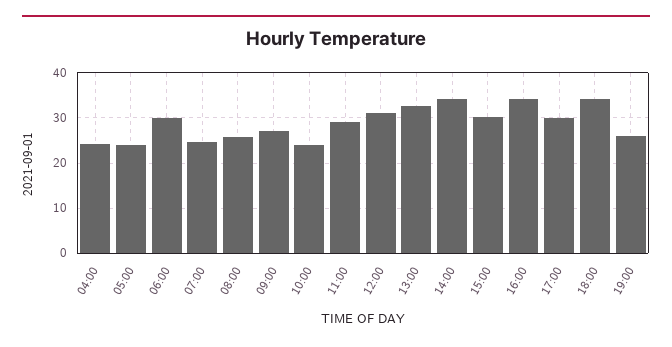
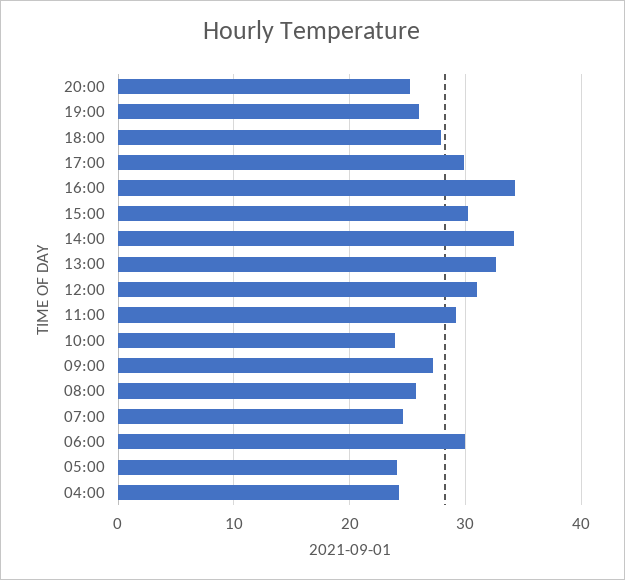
18:00: 34 -> 28
20:00: none -> 25

